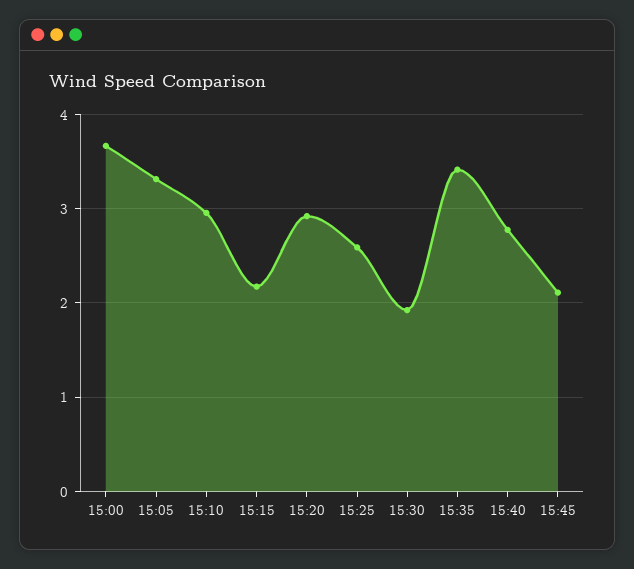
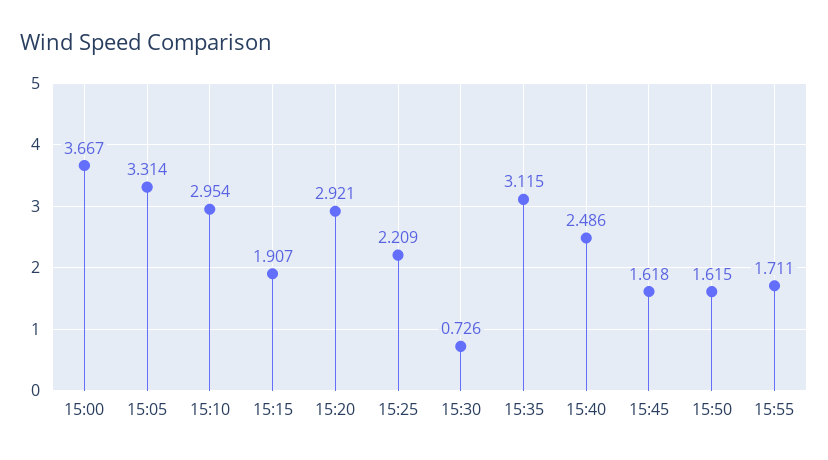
15:15: 2.2 -> 1.907
15:25: 2.6 -> 2.209
15:30: 1.9 -> 0.726
15:35: 3.4 -> 3.115
15:40: 2.8 -> 2.486
15:45: 2.1 -> 1.618
15:50: none -> 1.615
15:55: none -> 1.711

